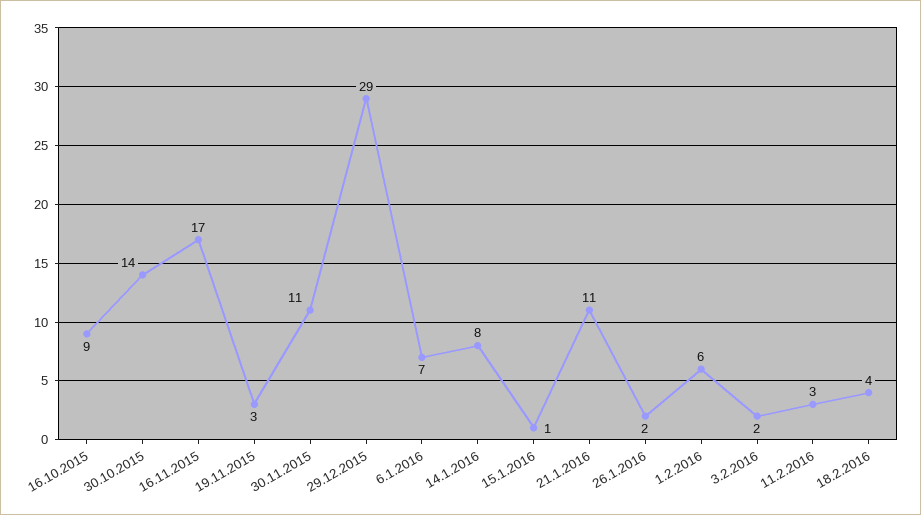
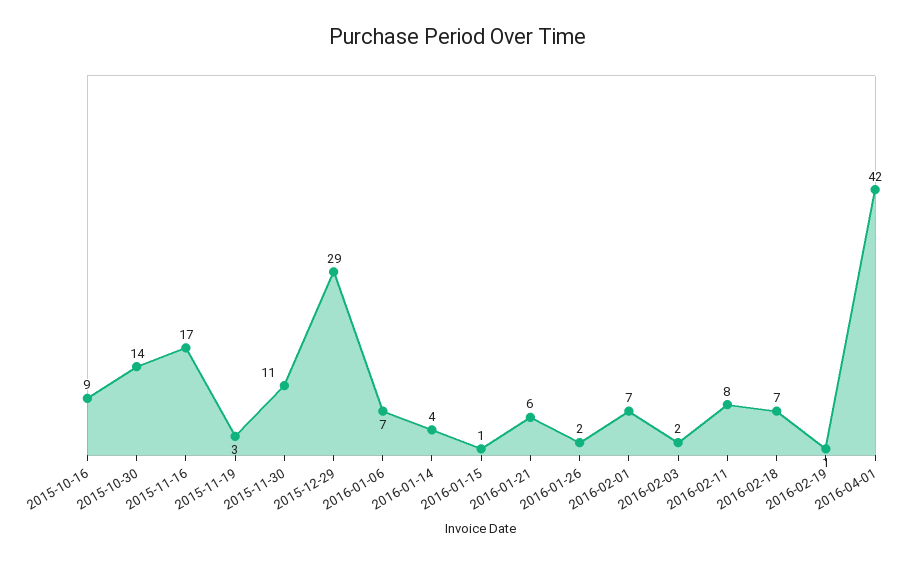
14.1.2016: 8 -> 4
21.1.2016: 11 -> 6
1.2.2016: 6 -> 7
11.2.2016: 3 -> 8
18.2.2016: 4 -> 7
2016-02-19: none -> 1
2016-04-01: none -> 42

